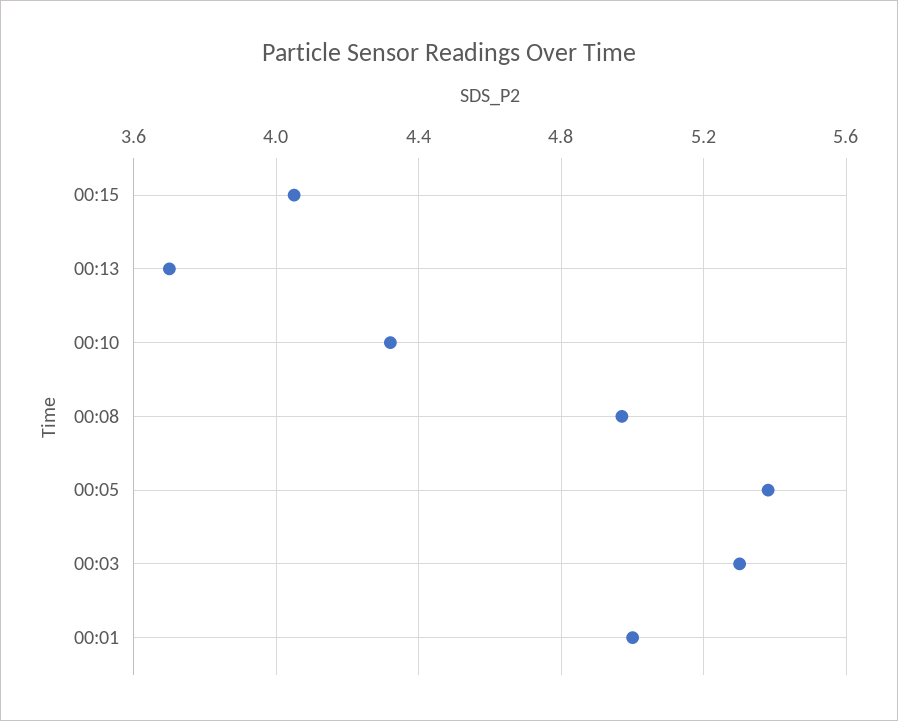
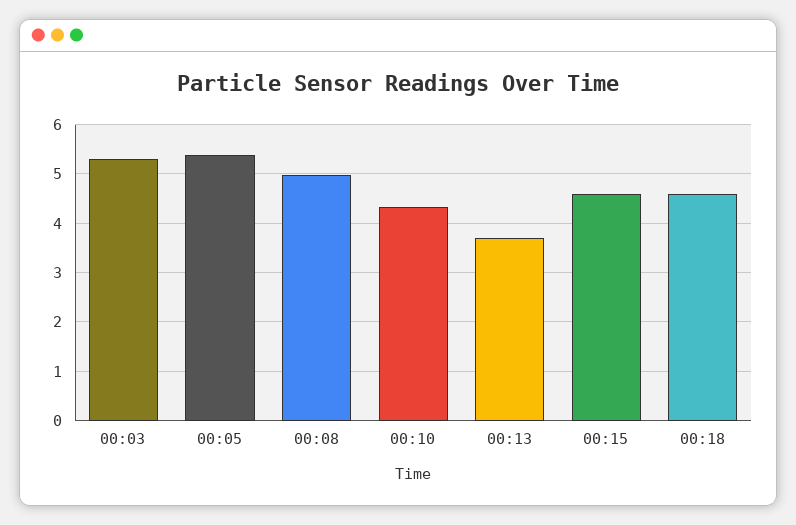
00:15: 4.05 -> 4.6
00:01: 5 -> none
00:18: none -> 4.6

